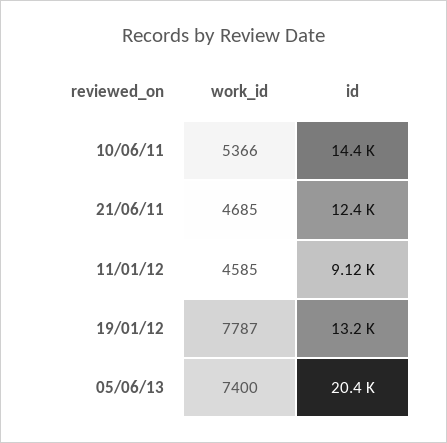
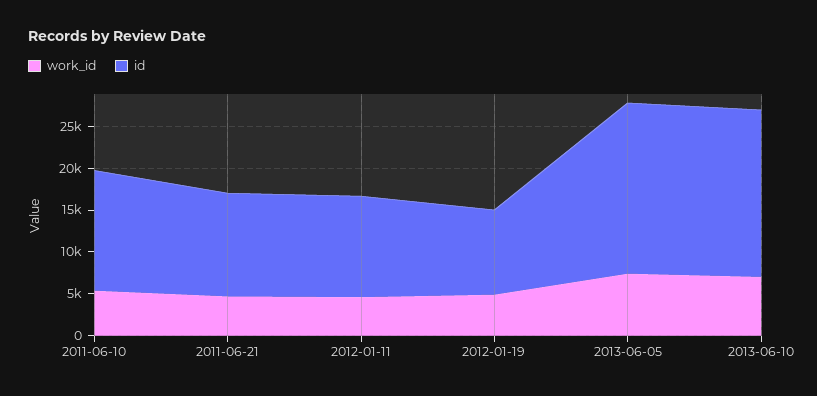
id, 11/01/12: 9120 -> 12000
work_id, 19/01/12: 7787 -> 5000
id, 19/01/12: 13200 -> 10000
work_id, 2013-06-10: none -> 7000
id, 2013-06-10: none -> 20000

